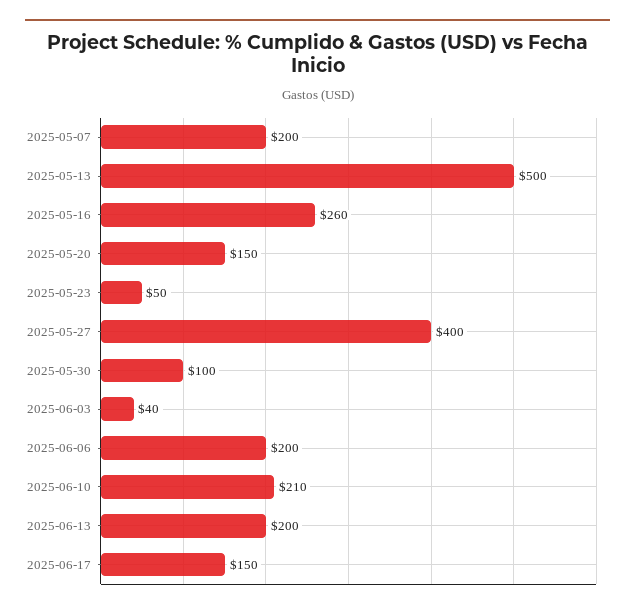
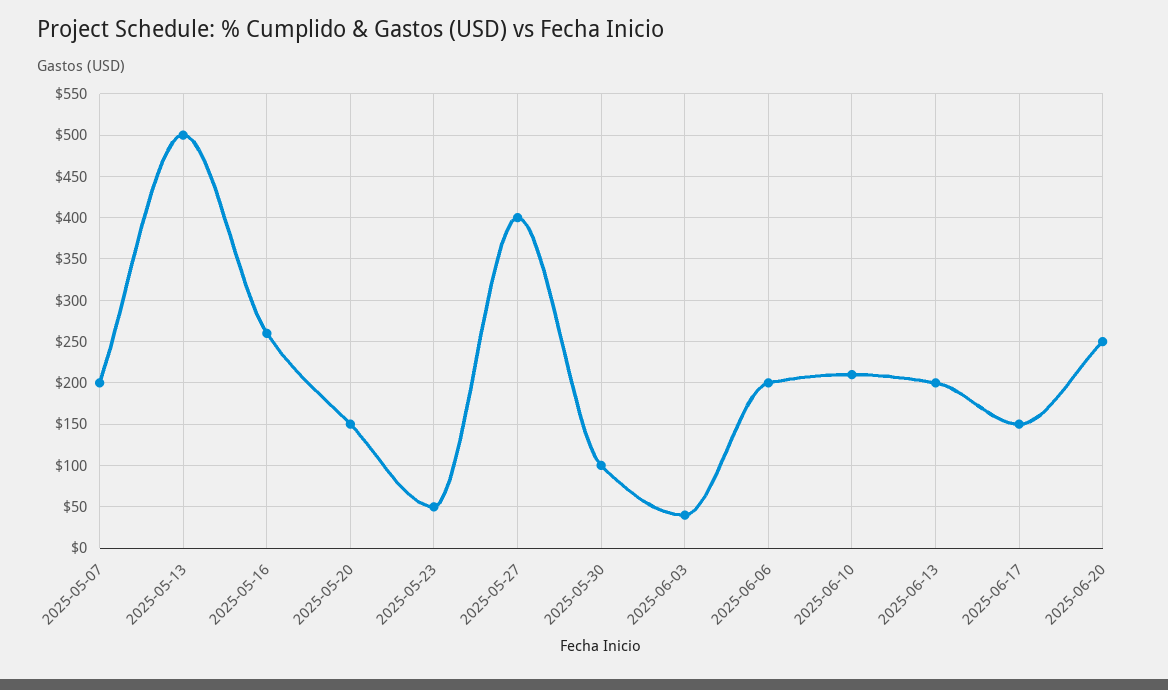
2025-06-20: none -> 250

